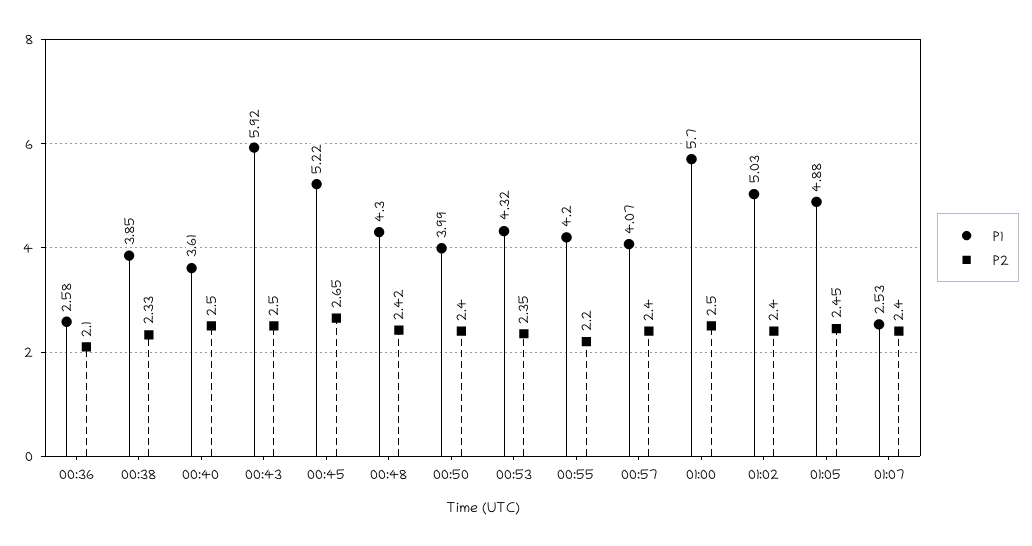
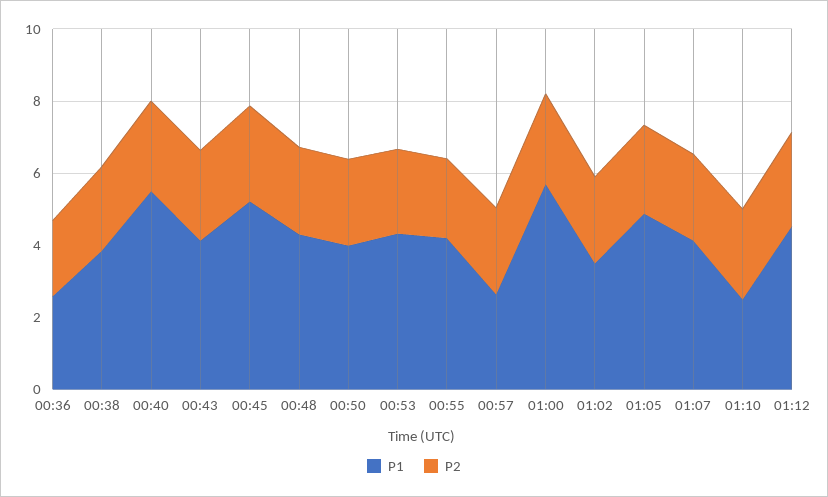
P1, 00:40: 3.61 -> 5.5
P1, 00:43: 5.92 -> 4
P1, 00:57: 4.07 -> 2.5
P1, 01:02: 5.03 -> 3.5
P1, 01:07: 2.53 -> 4
P1, 01:10: none -> 2.5
P2, 01:10: none -> 2.5
P1, 01:12: none -> 4.5
P2, 01:12: none -> 2.5

